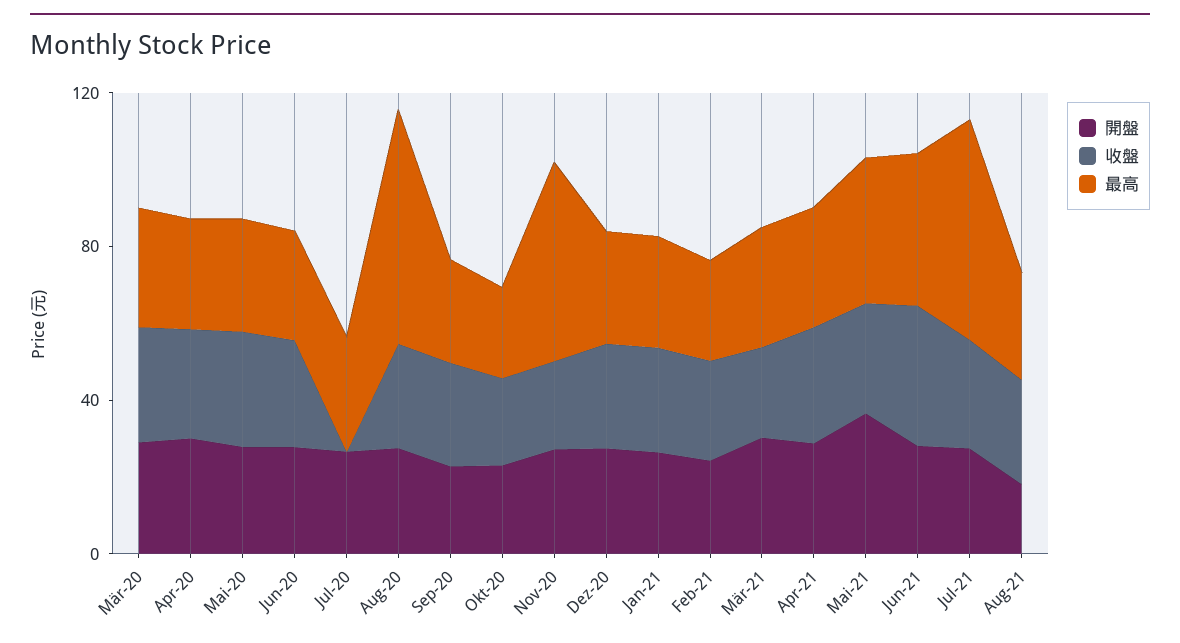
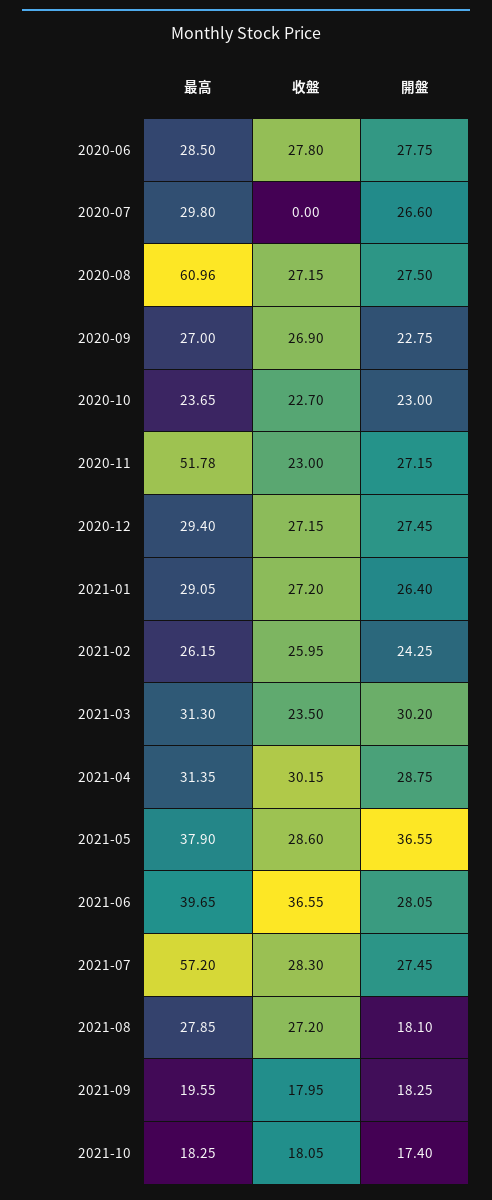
開盤, Mär-20: 30 -> none
收盤, Mär-20: 30 -> none
最高, Mär-20: 30 -> none
開盤, Apr-20: 30 -> none
收盤, Apr-20: 30 -> none
最高, Apr-20: 30 -> none
開盤, Mai-20: 30 -> none
收盤, Mai-20: 30 -> none
最高, Mai-20: 30 -> none
最高, 2021-09: none -> 19.55
收盤, 2021-09: none -> 17.95
開盤, 2021-09: none -> 18.25
最高, 2021-10: none -> 18.25
收盤, 2021-10: none -> 18.05
開盤, 2021-10: none -> 17.4

